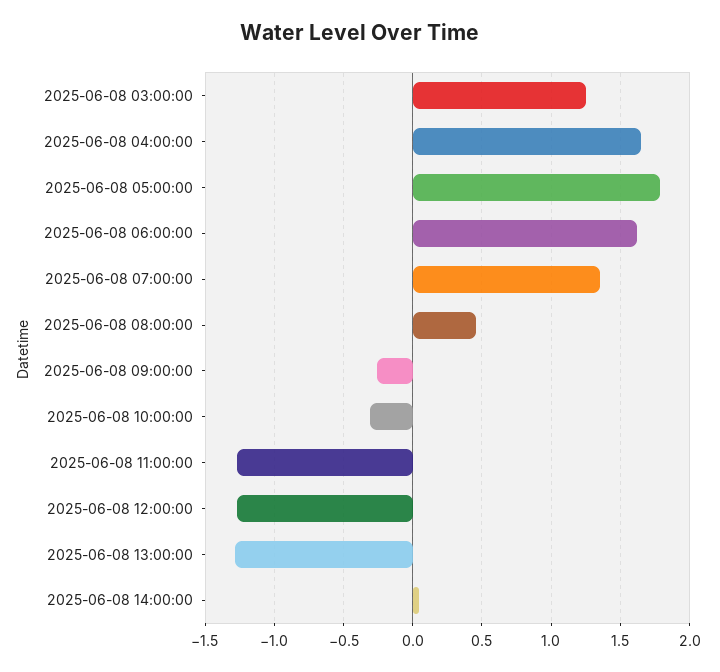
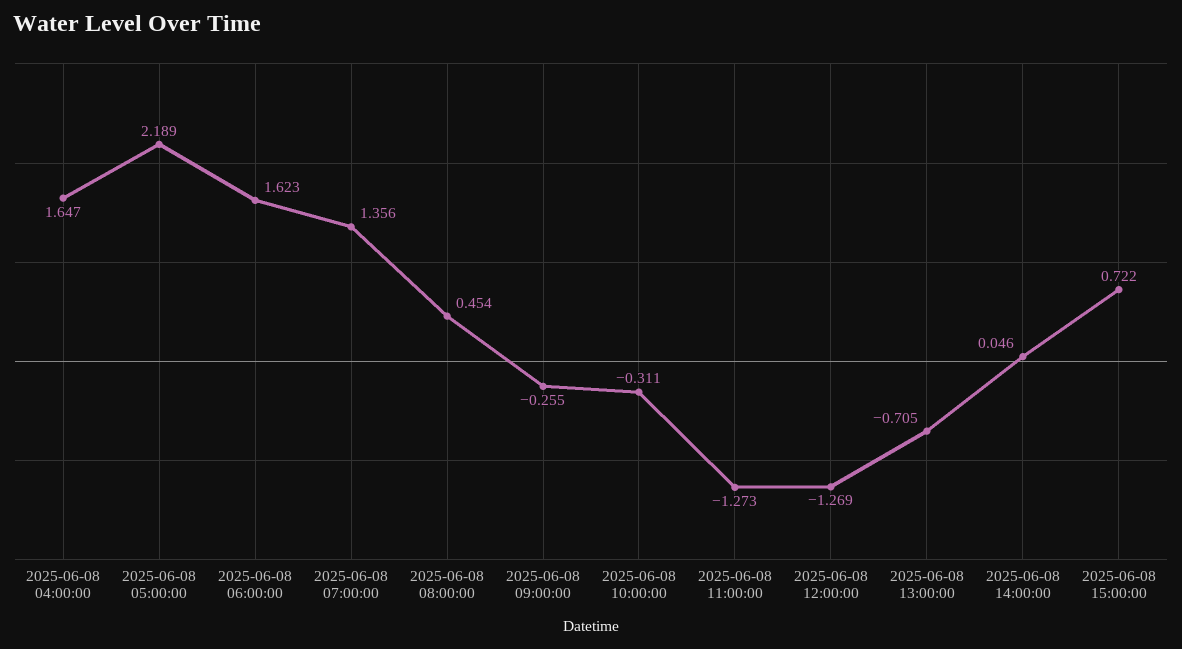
2025-06-08 03:00:00: 1.25 -> none
2025-06-08 05:00:00: 1.8 -> 2.189
2025-06-08 13:00:00: -1.3 -> -0.705
2025-06-08 15:00:00: none -> 0.722

